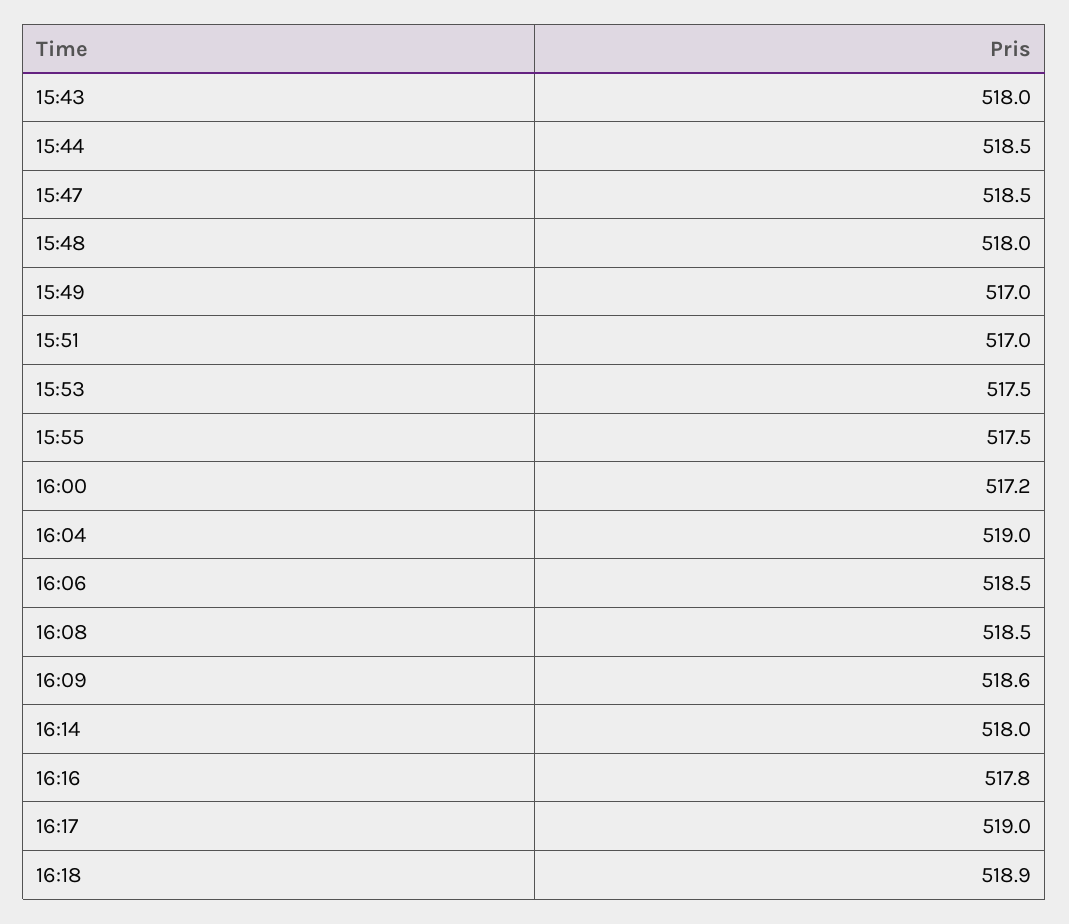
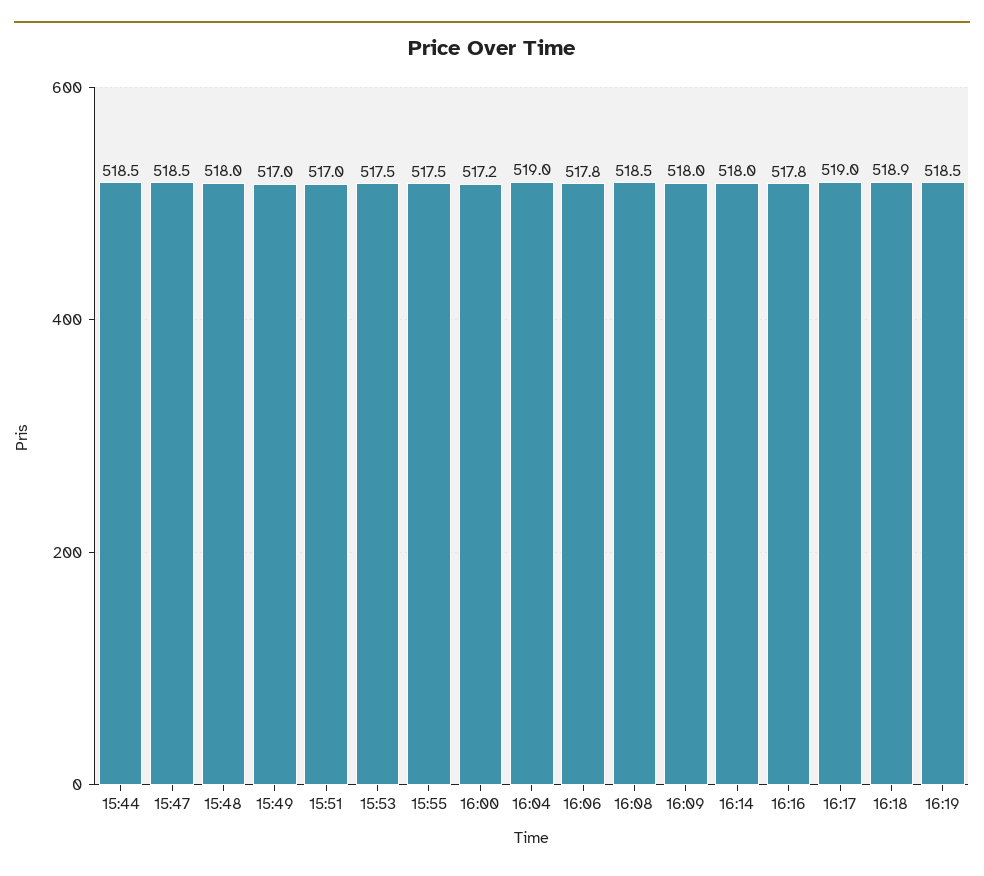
15:43: 518 -> none
16:06: 518.5 -> 517.8
16:09: 518.6 -> 518
16:19: none -> 518.5

